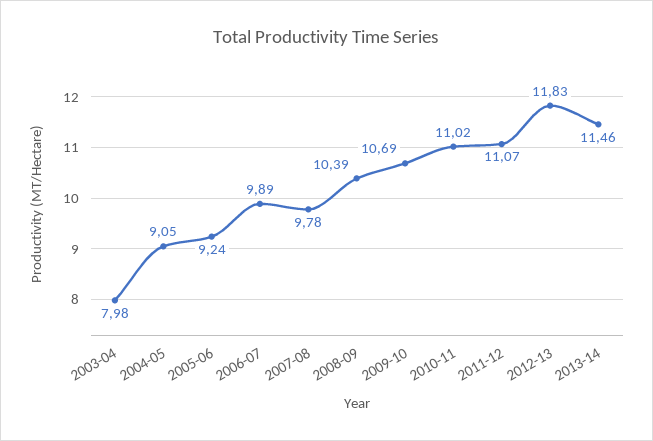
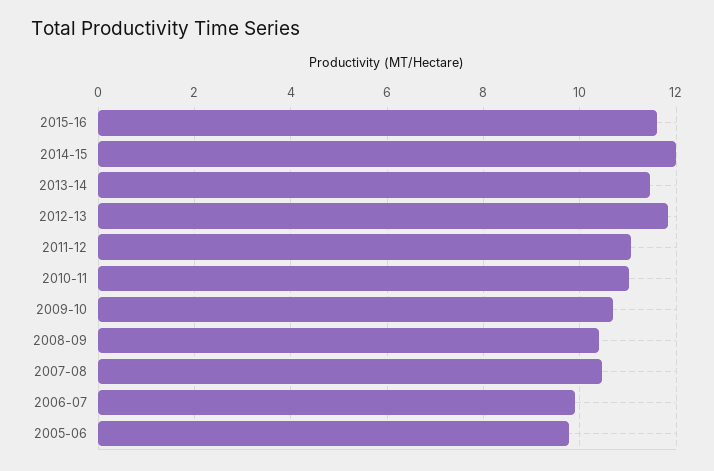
2003-04: 7.98 -> none
2004-05: 9.05 -> none
2005-06: 9.24 -> 9.8
2007-08: 9.78 -> 10.4
2015-16: none -> 11.6
2014-15: none -> 12

